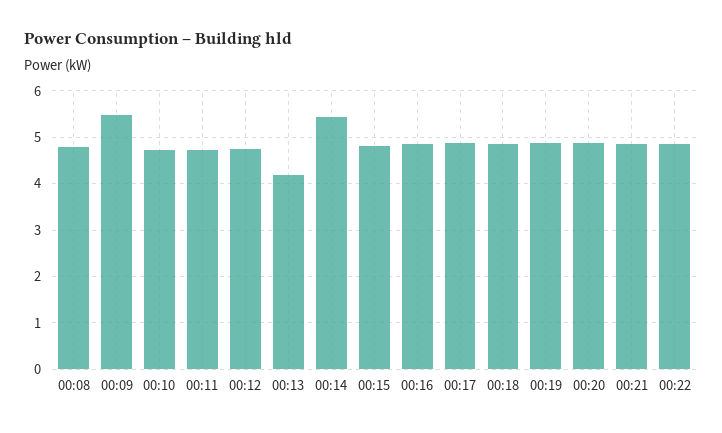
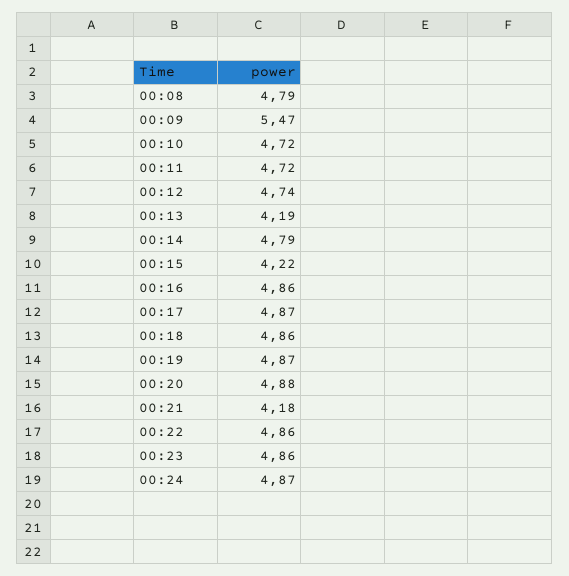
00:14: 5.4 -> 4.79
00:15: 4.8 -> 4.22
00:21: 4.8 -> 4.18
00:23: none -> 4.86
00:24: none -> 4.87

